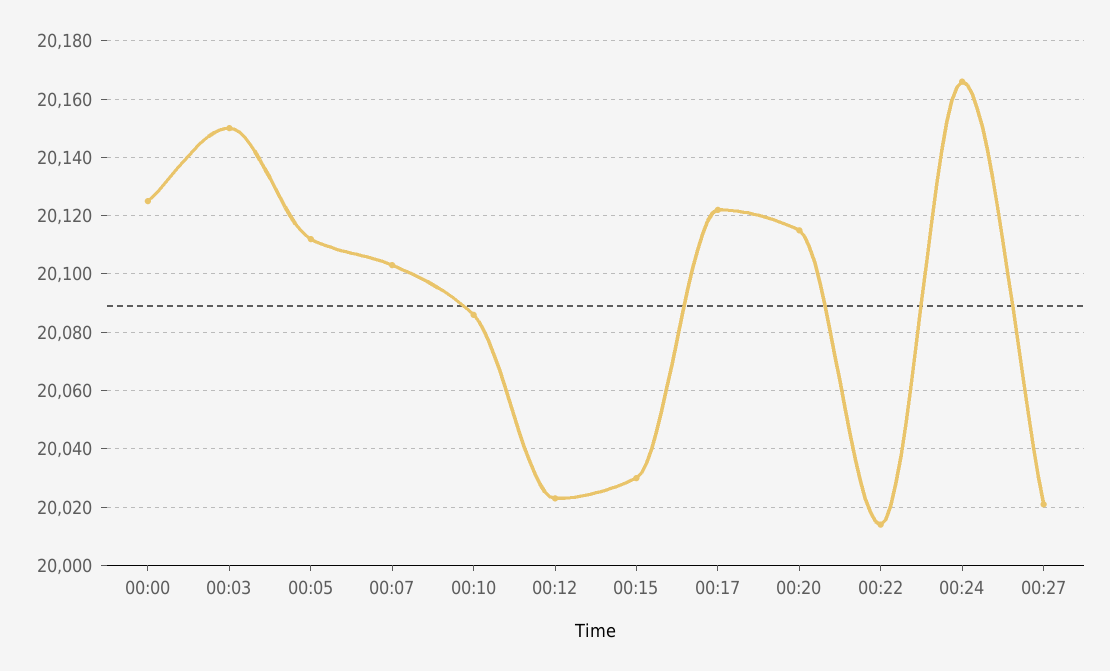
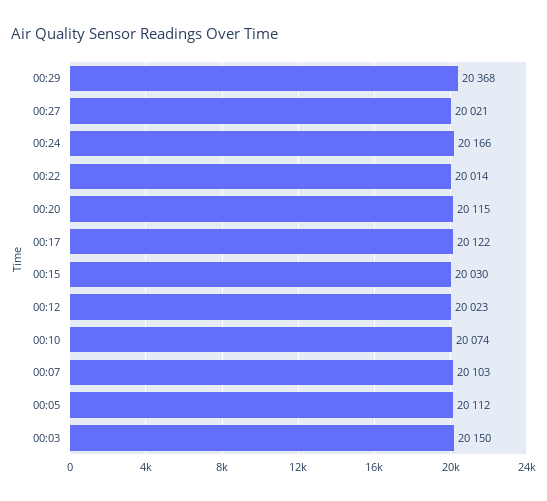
00:00: 20125 -> none
00:10: 20085 -> 20074
00:29: none -> 20368

